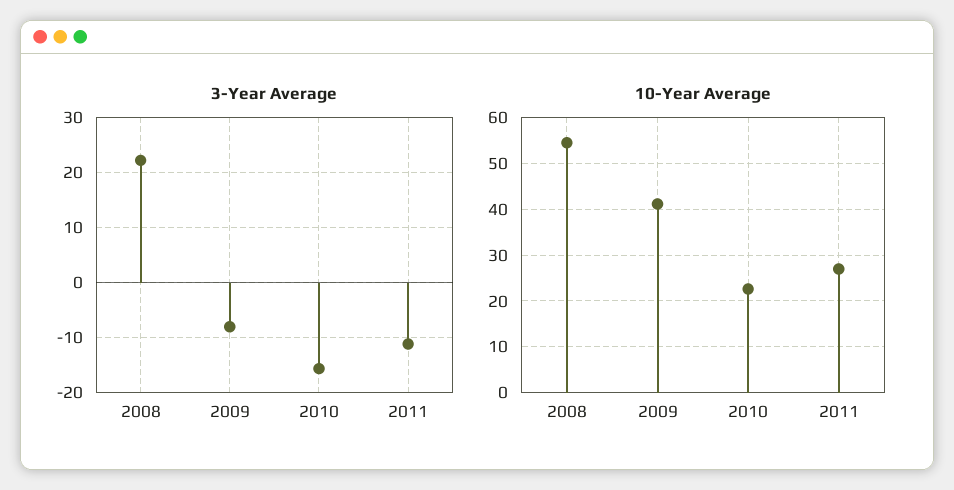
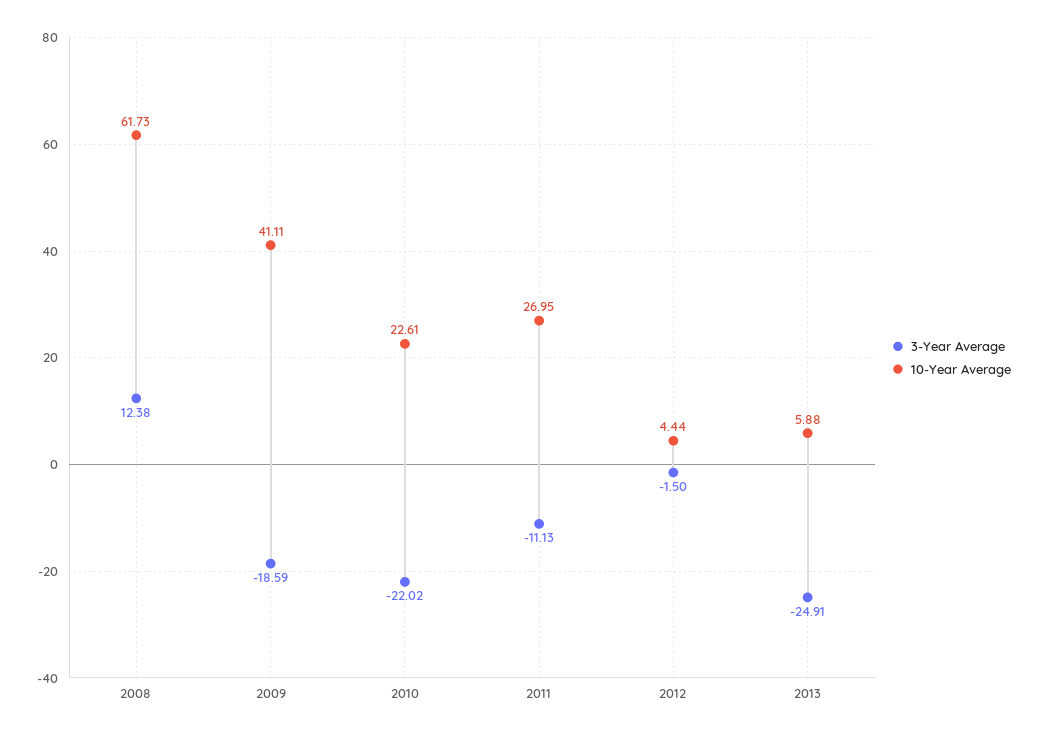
3-Year Average, 2008: 22 -> 12.38
3-Year Average, 2009: -8 -> -18.59
3-Year Average, 2010: -16 -> -22.02
10-Year Average, 2008: 54 -> 61.73
3-Year Average, 2012: none -> -1.5
10-Year Average, 2012: none -> 4.44
3-Year Average, 2013: none -> -24.91
10-Year Average, 2013: none -> 5.88

